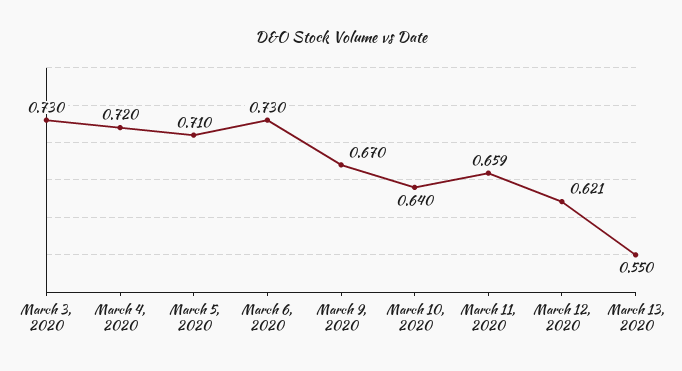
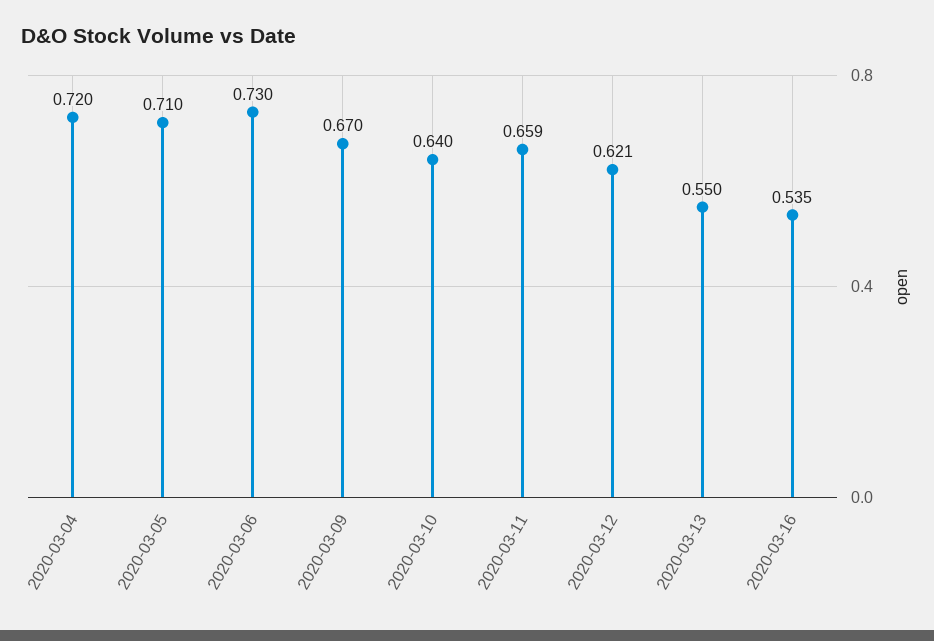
March 3, 2020: 0.73 -> none
2020-03-16: none -> 0.535

